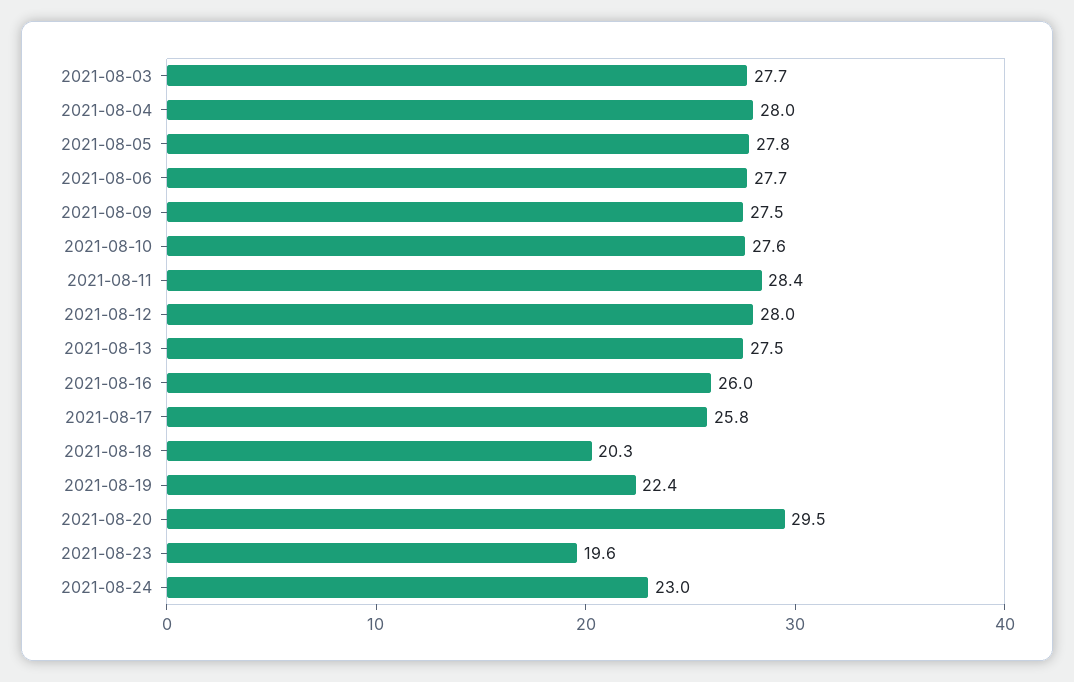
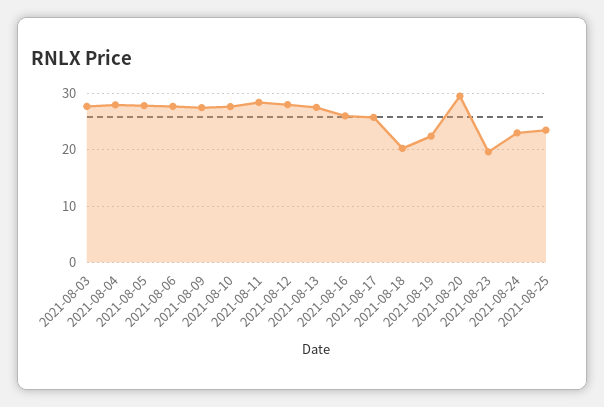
2021-08-25: none -> 24

